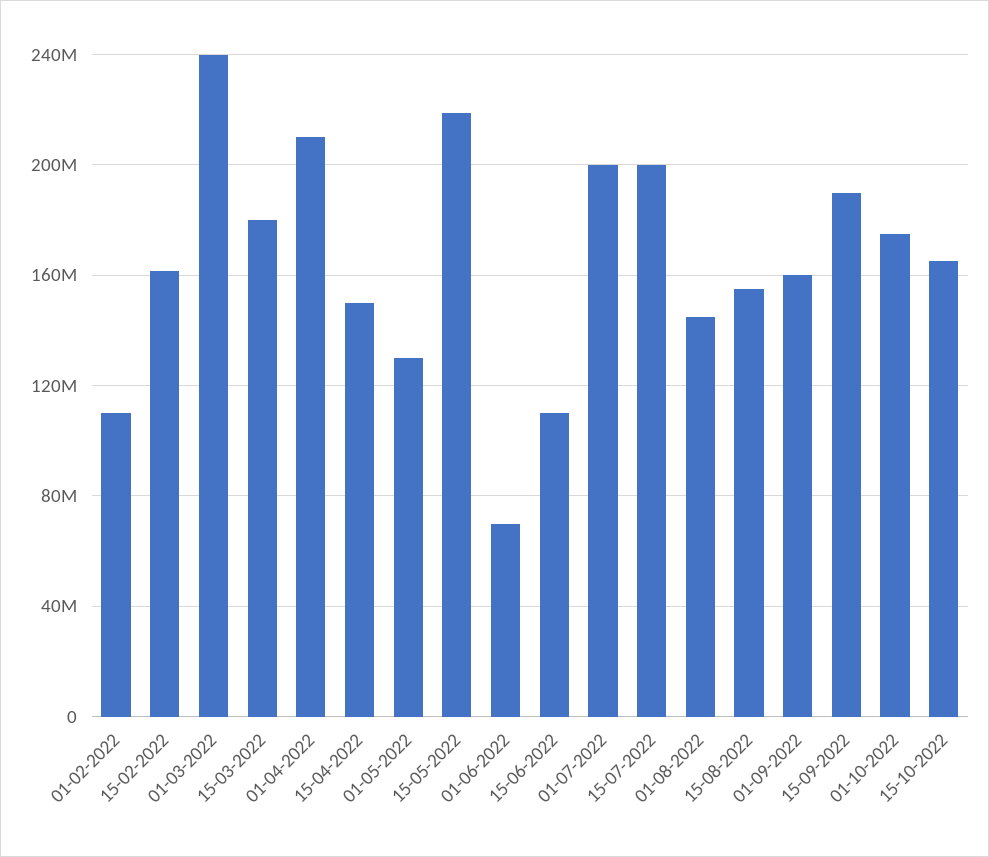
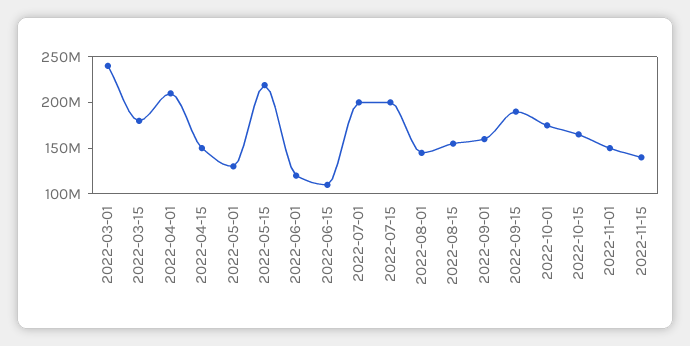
01-02-2022: 110000000 -> none
15-02-2022: 160000000 -> none
01-06-2022: 70000000 -> 120000000
2022-11-01: none -> 150000000
2022-11-15: none -> 140000000

